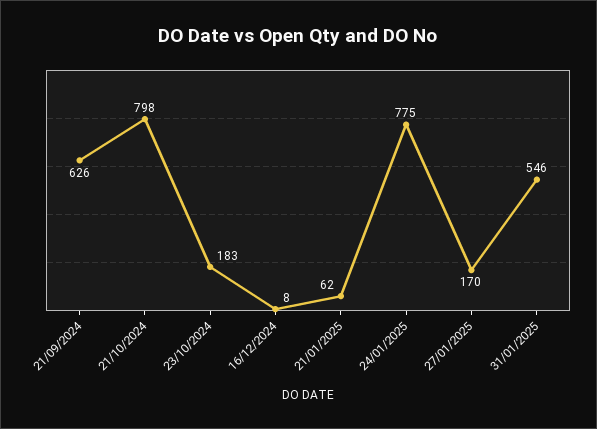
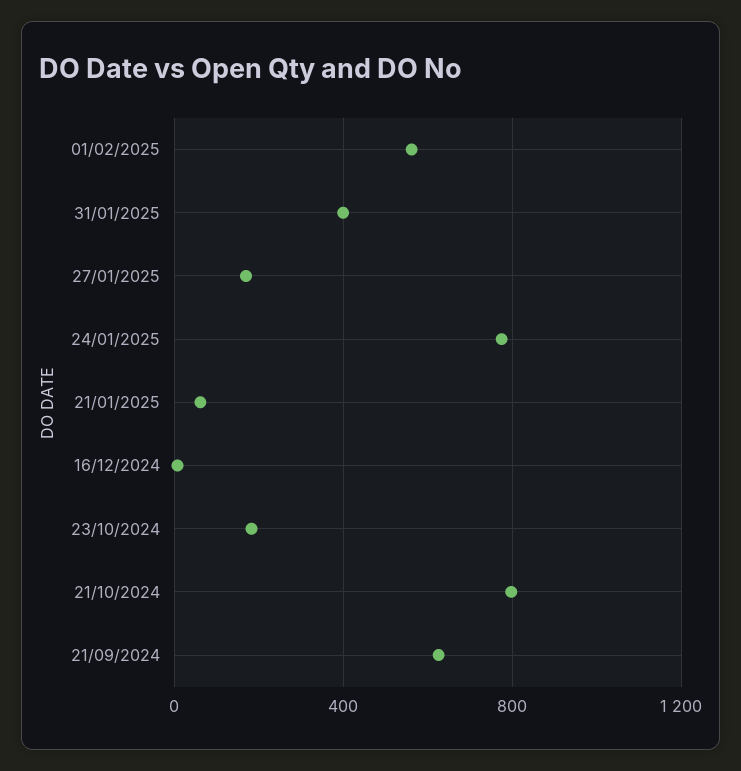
31/01/2025: 546 -> 400
01/02/2025: none -> 550

